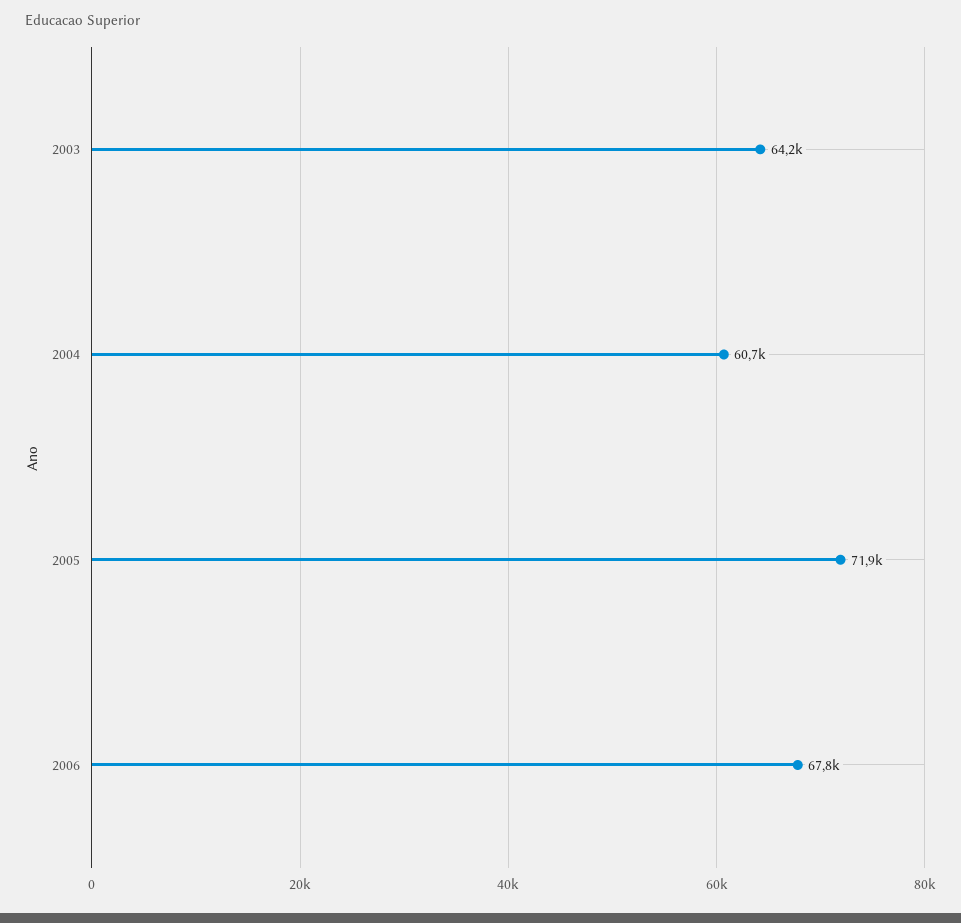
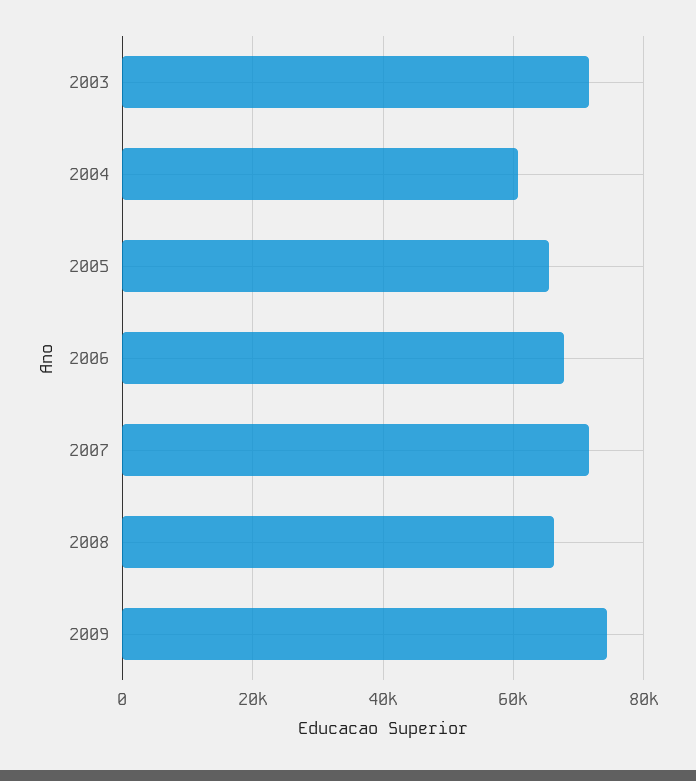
2003: 64200 -> 72000
2005: 71900 -> 66000
2007: none -> 72000
2008: none -> 66000
2009: none -> 74000

